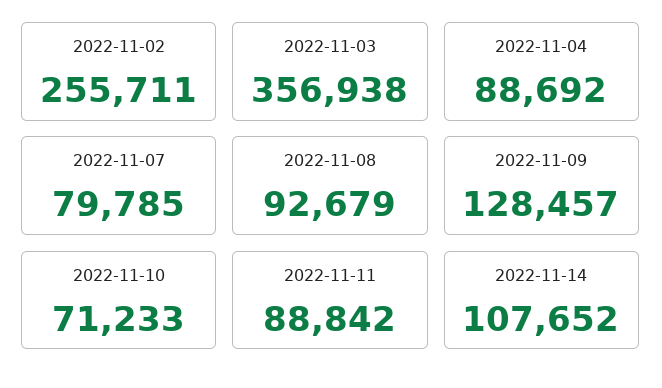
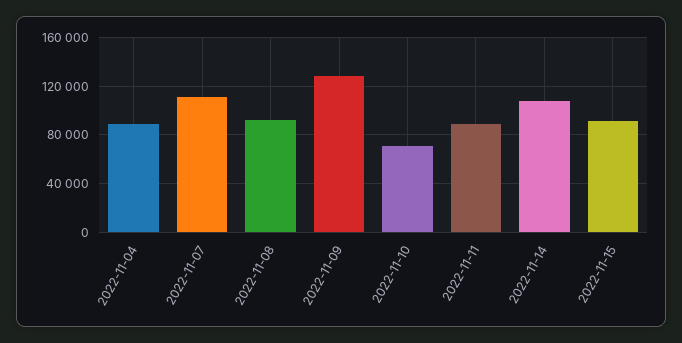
2022-11-02: 255711 -> none
2022-11-03: 356938 -> none
2022-11-07: 79785 -> 110000
2022-11-15: none -> 90000

